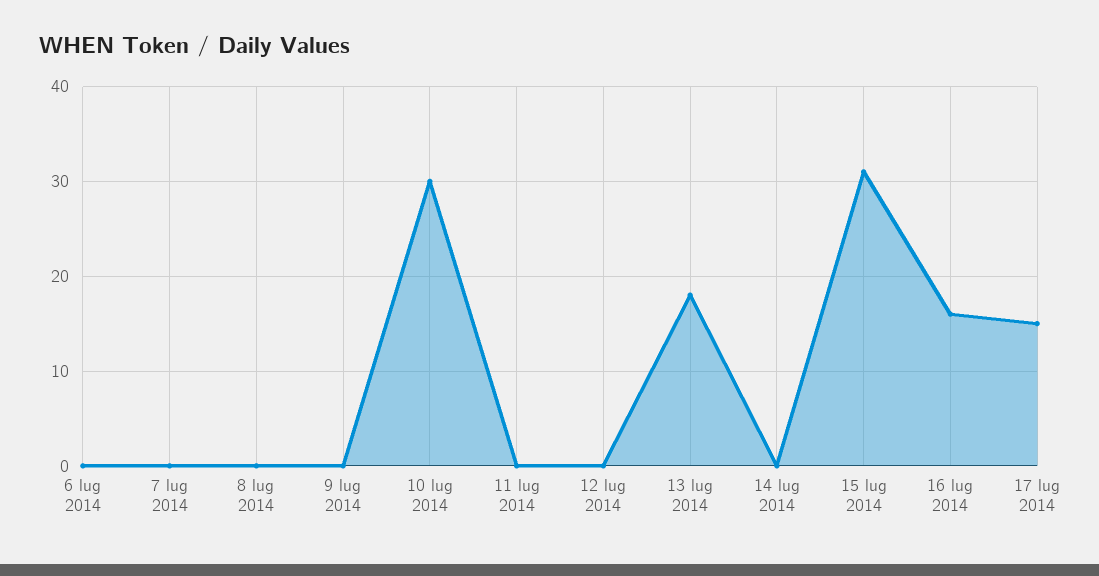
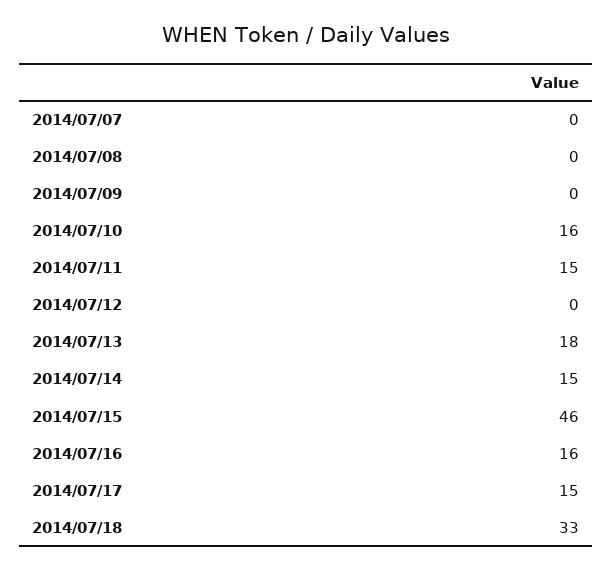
6 lug 2014: 0 -> none
10 lug 2014: 30 -> 16
11 lug 2014: 0 -> 15
14 lug 2014: 0 -> 15
15 lug 2014: 31 -> 46
2014/07/18: none -> 33

